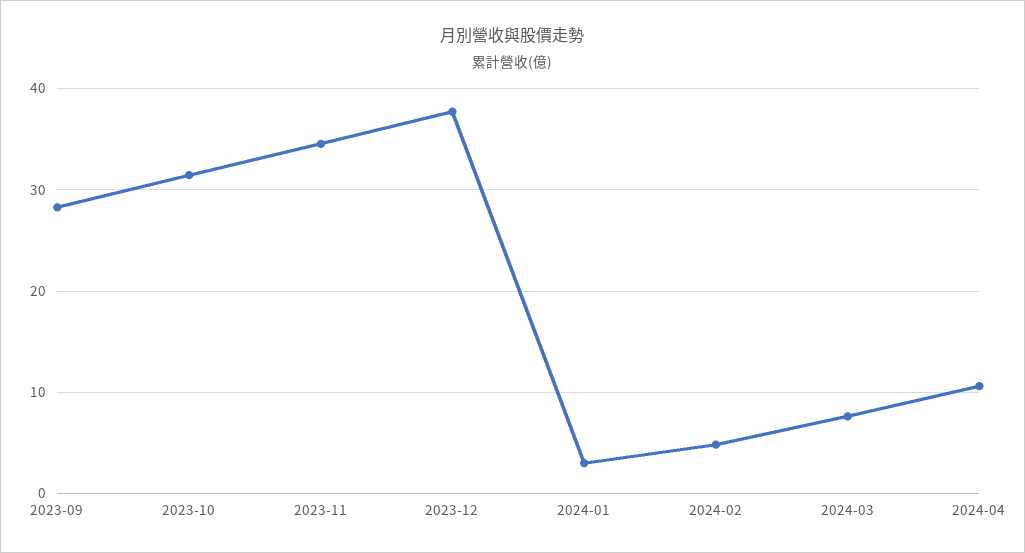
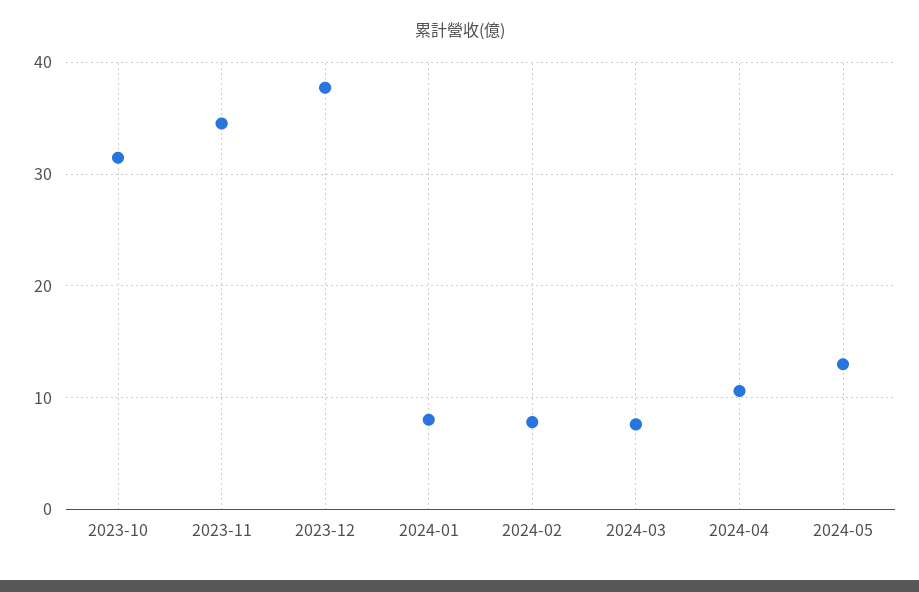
2023-09: 28 -> none
2024-01: 3 -> 8
2024-02: 5 -> 8
2024-05: none -> 13

